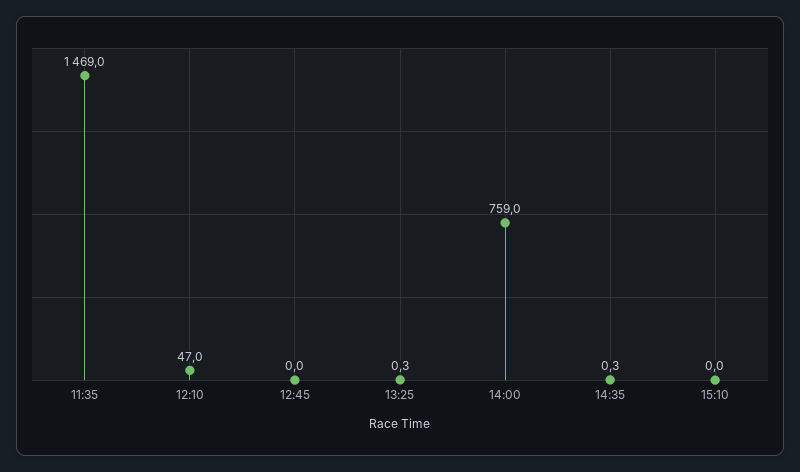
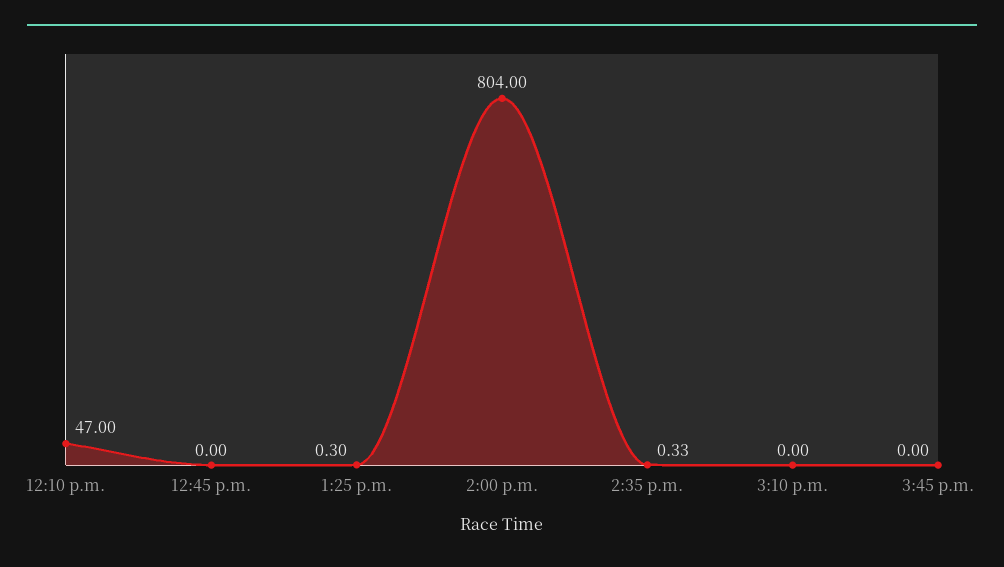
11:35: 1469 -> none
14:00: 759 -> 804
3:45 p.m.: none -> 0

